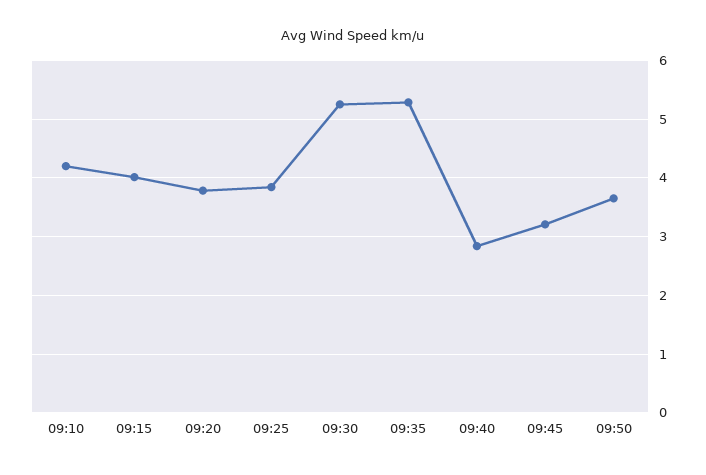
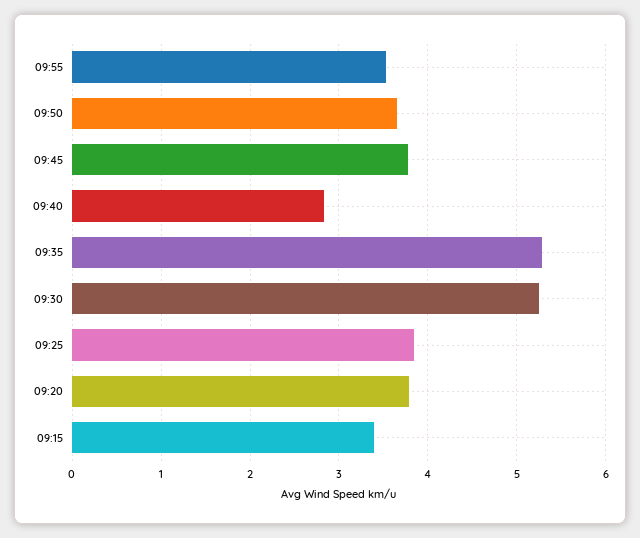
09:10: 4.2 -> none
09:15: 4 -> 3.4
09:45: 3.2 -> 3.8
09:55: none -> 3.5

